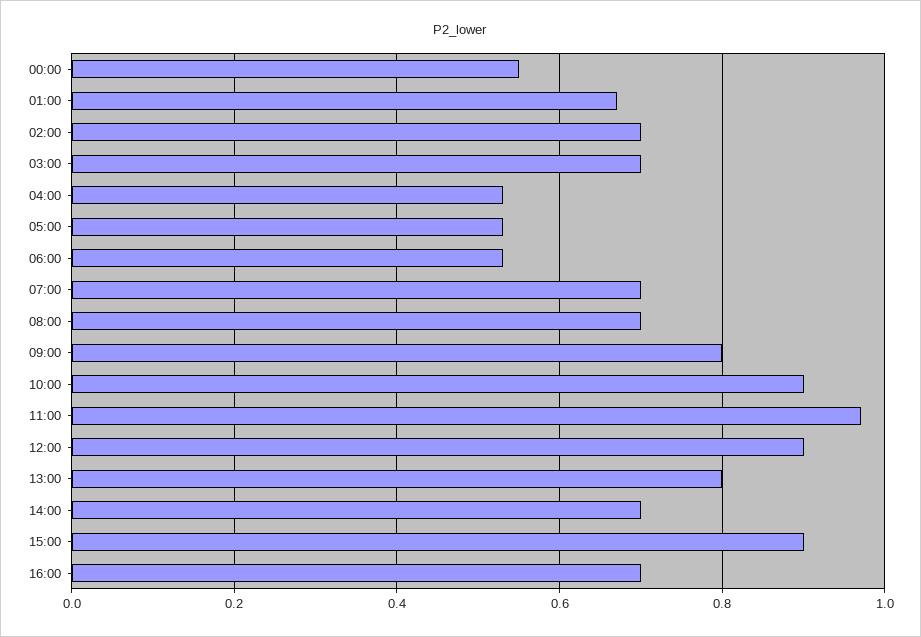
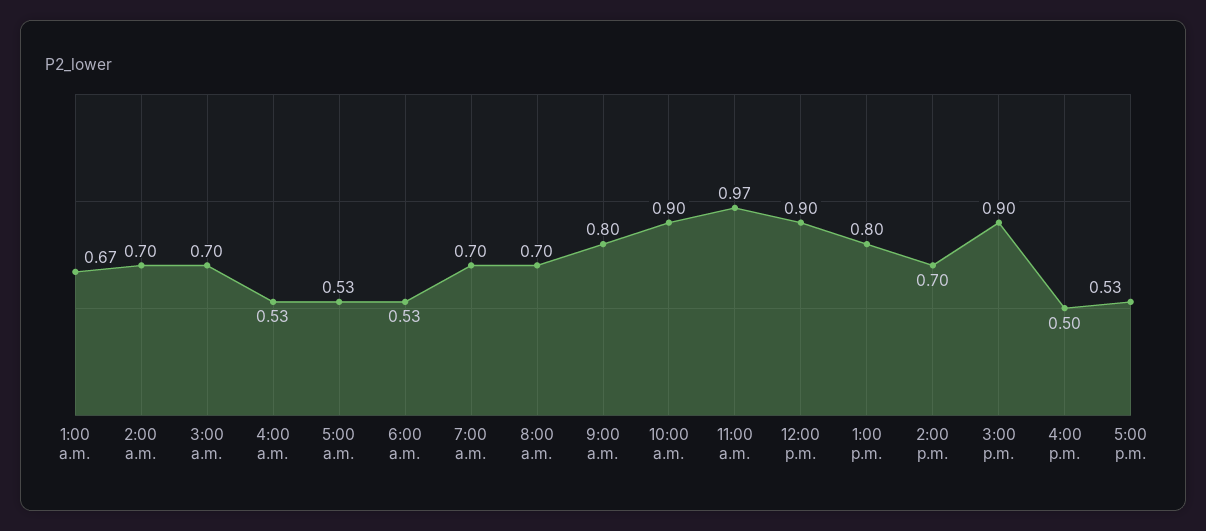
00:00: 0.55 -> none
16:00: 0.7 -> 0.5
5:00 p.m.: none -> 0.53

